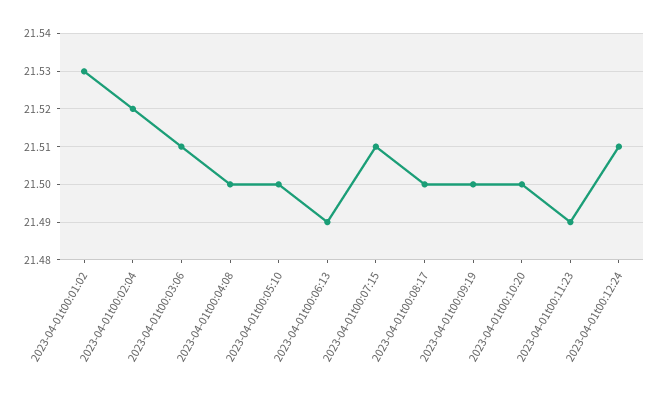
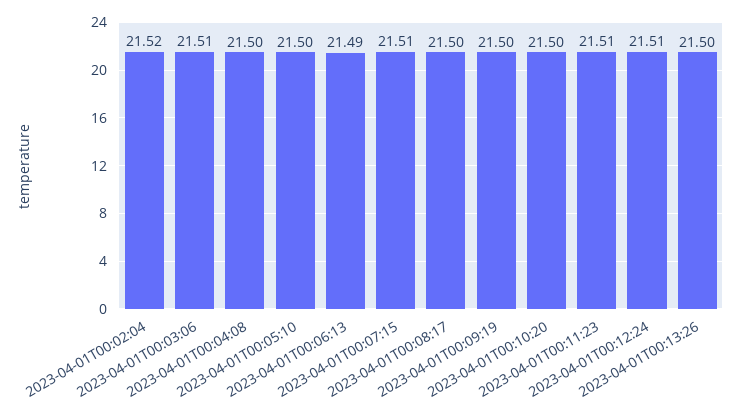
2023-04-01t00:01:02: 21.53 -> none
2023-04-01t00:11:23: 21.49 -> 21.51
2023-04-01T00:13:26: none -> 21.5

